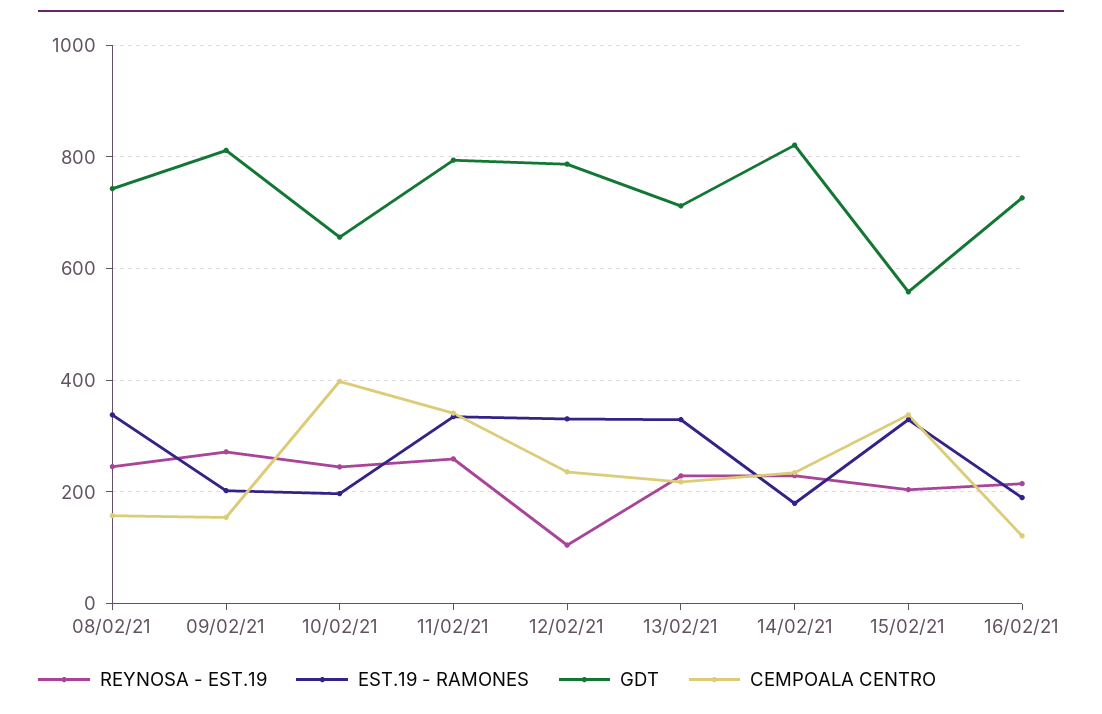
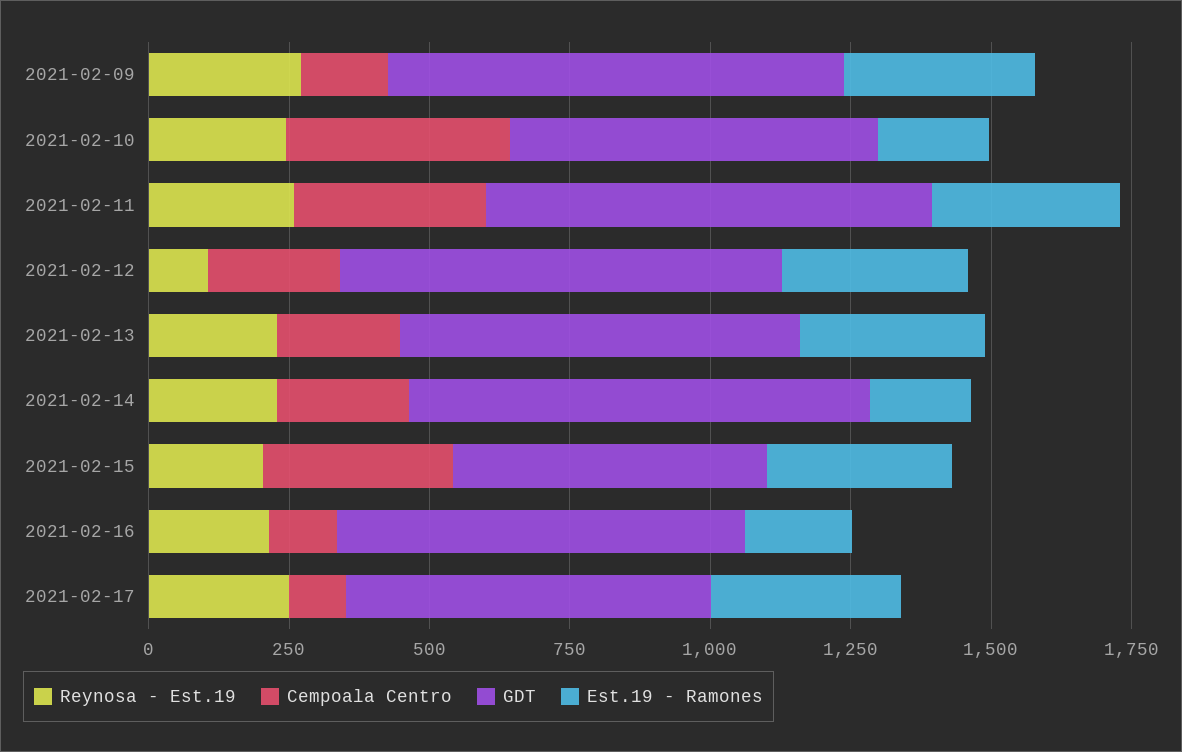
REYNOSA - EST.19, 08/02/21: 240 -> none
EST.19 - RAMONES, 08/02/21: 340 -> none
GDT, 08/02/21: 740 -> none
CEMPOALA CENTRO, 08/02/21: 160 -> none
EST.19 - RAMONES, 09/02/21: 200 -> 350
REYNOSA - EST.19, 2021-02-17: none -> 250
CEMPOALA CENTRO, 2021-02-17: none -> 100
GDT, 2021-02-17: none -> 650
EST.19 - RAMONES, 2021-02-17: none -> 350

